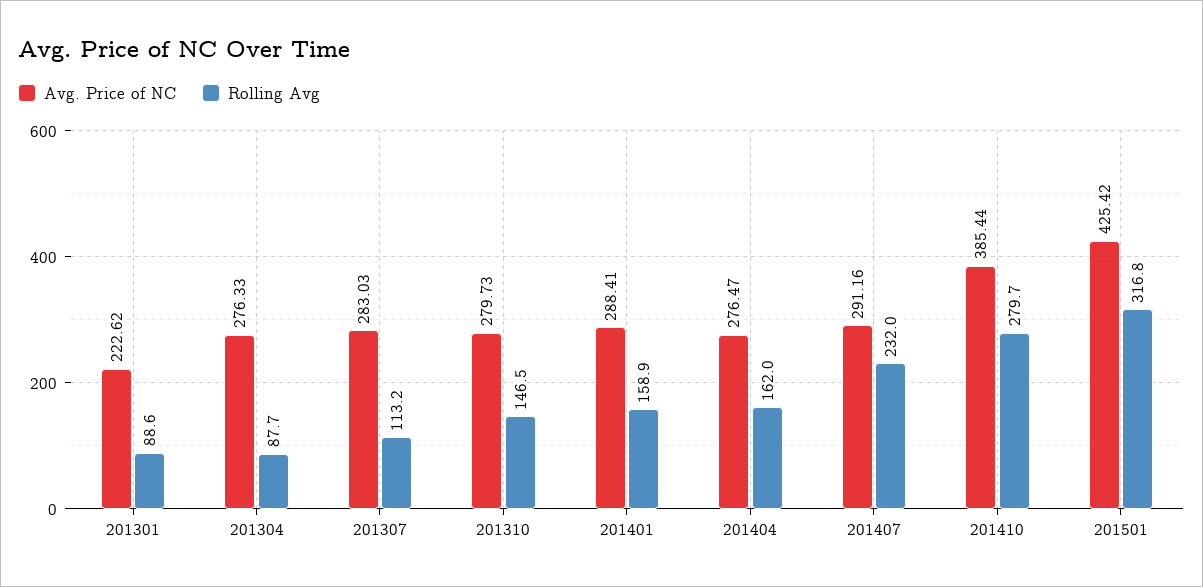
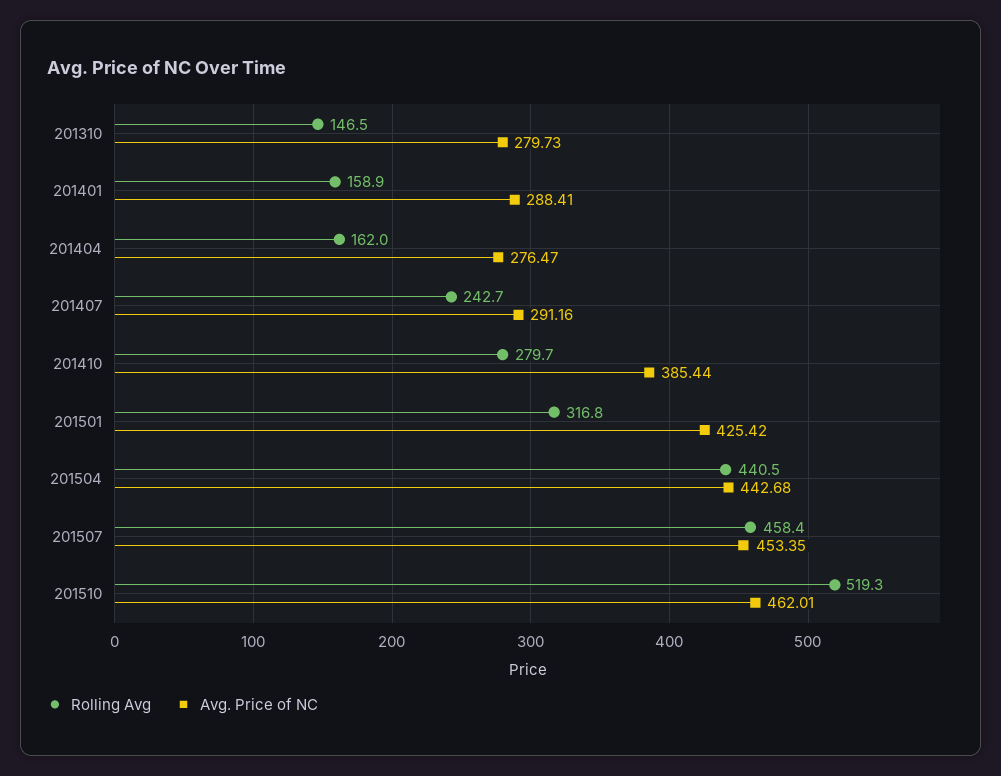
Avg. Price of NC, 201301: 222.62 -> none
Rolling Avg, 201301: 88.6 -> none
Avg. Price of NC, 201304: 276.33 -> none
Rolling Avg, 201304: 87.7 -> none
Avg. Price of NC, 201307: 283.03 -> none
Rolling Avg, 201307: 113.2 -> none
Rolling Avg, 201407: 232 -> 242.7
Rolling Avg, 201504: none -> 440.5
Avg. Price of NC, 201504: none -> 442.68
Rolling Avg, 201507: none -> 458.4
Avg. Price of NC, 201507: none -> 453.35
Rolling Avg, 201510: none -> 519.3
Avg. Price of NC, 201510: none -> 462.01

